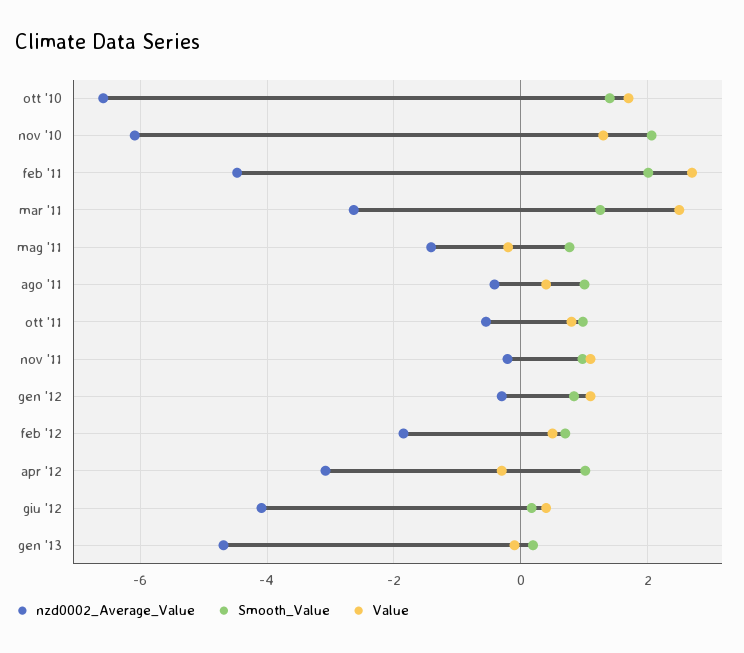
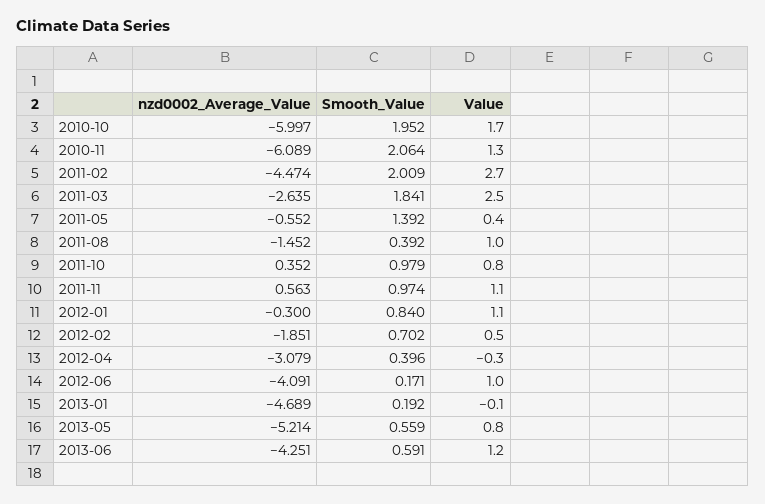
nzd0002_Average_Value, ott '10: -6.6 -> -5.997
Smooth_Value, ott '10: 1.4 -> 1.952
Smooth_Value, mar '11: 1.2 -> 1.841
nzd0002_Average_Value, mag '11: -1.4 -> -0.552
Smooth_Value, mag '11: 0.8 -> 1.392
Value, mag '11: -0.2 -> 0.4
nzd0002_Average_Value, ago '11: -0.4 -> -1.452
Smooth_Value, ago '11: 1 -> 0.392
Value, ago '11: 0.4 -> 1
nzd0002_Average_Value, ott '11: -0.6 -> 0.352
nzd0002_Average_Value, nov '11: -0.2 -> 0.563
Smooth_Value, apr '12: 1 -> 0.396
Value, giu '12: 0.4 -> 1
nzd0002_Average_Value, 2013-05: none -> -5.214
Smooth_Value, 2013-05: none -> 0.559
Value, 2013-05: none -> 0.8
nzd0002_Average_Value, 2013-06: none -> -4.251
Smooth_Value, 2013-06: none -> 0.591
Value, 2013-06: none -> 1.2

